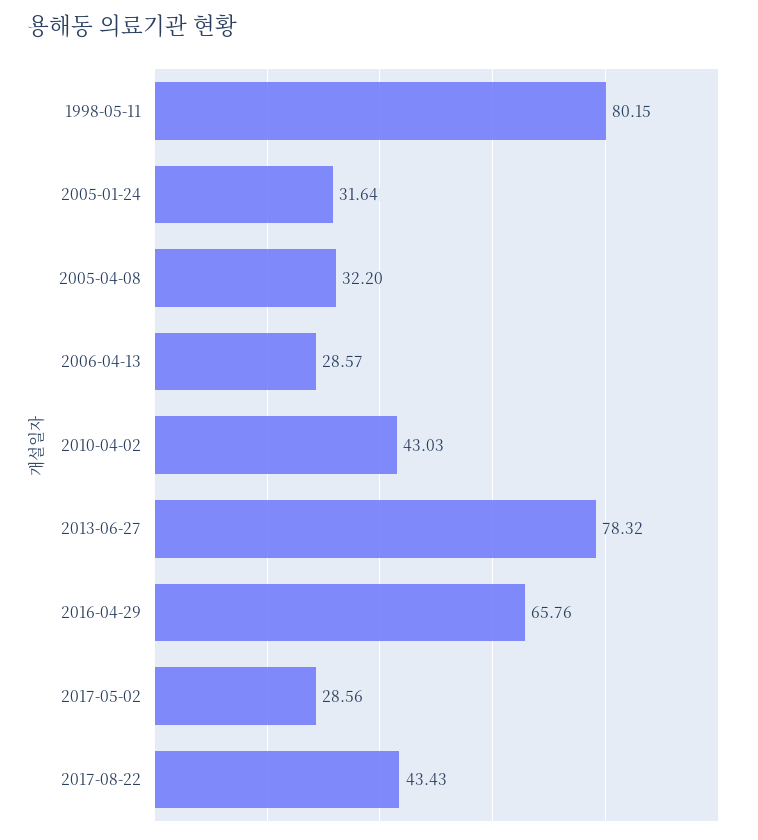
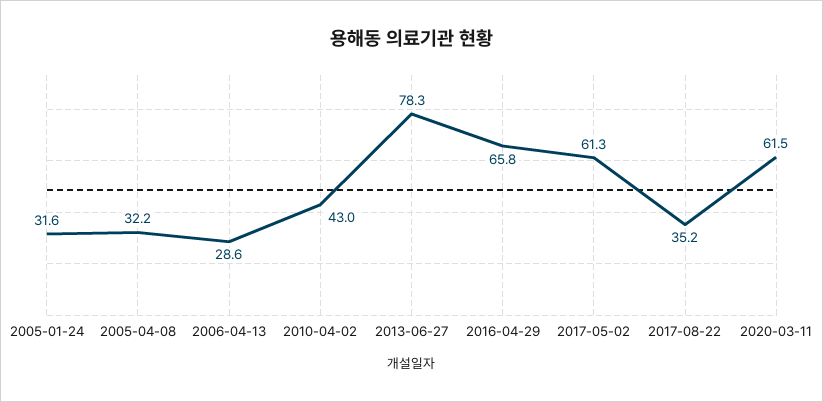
1998-05-11: 80.15 -> none
2017-05-02: 28.56 -> 61.3
2017-08-22: 43.43 -> 35.2
2020-03-11: none -> 61.5

